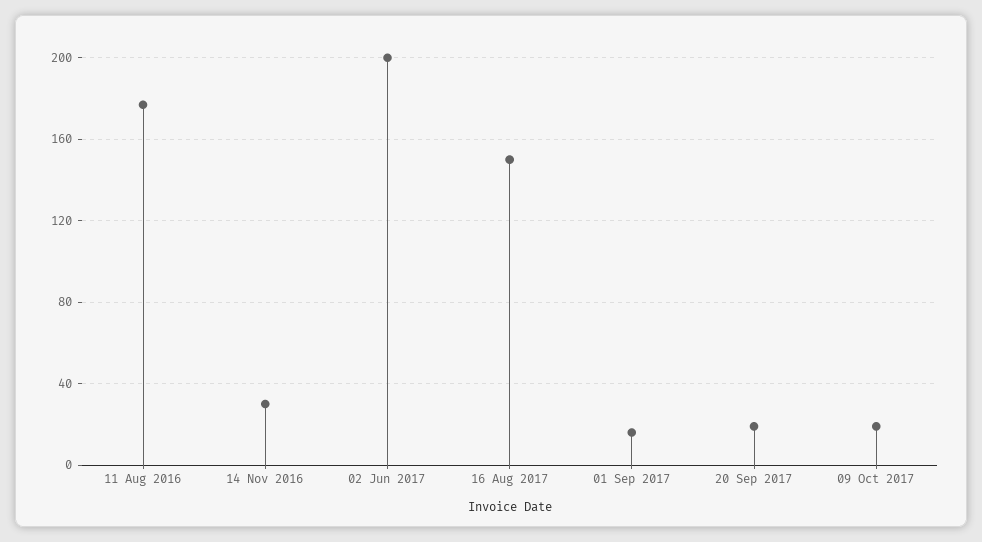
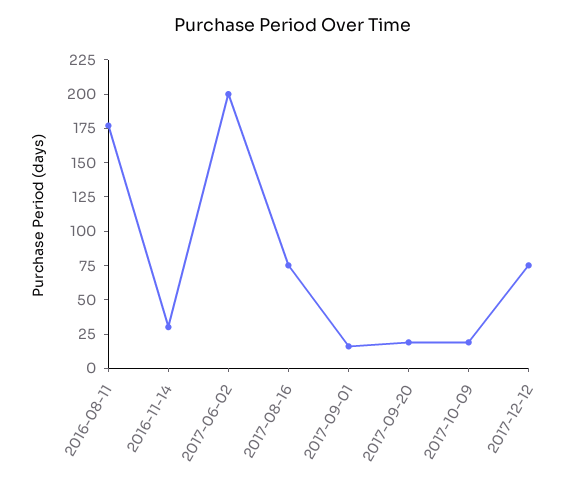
16 Aug 2017: 150 -> 75
2017-12-12: none -> 75

